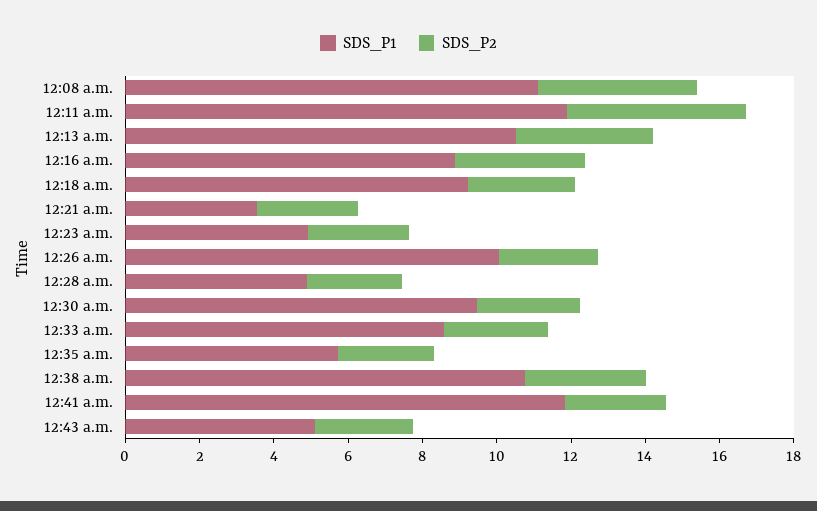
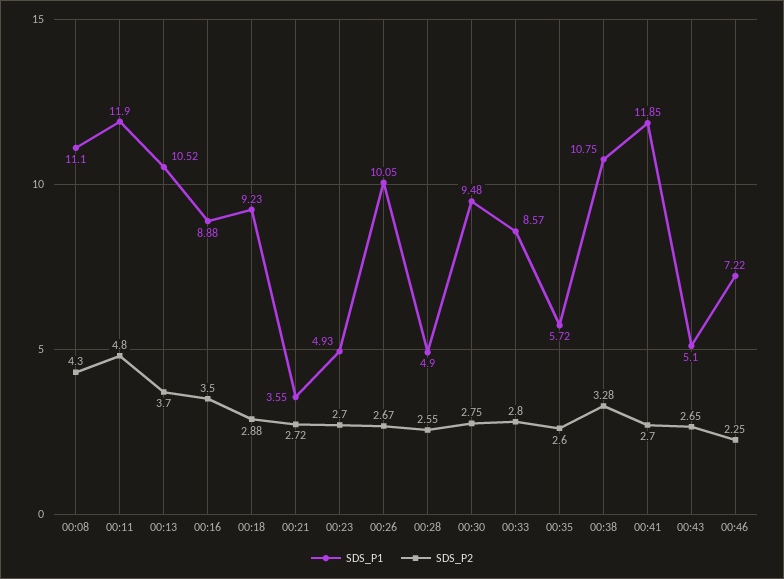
SDS_P1, 00:46: none -> 7.22
SDS_P2, 00:46: none -> 2.25

